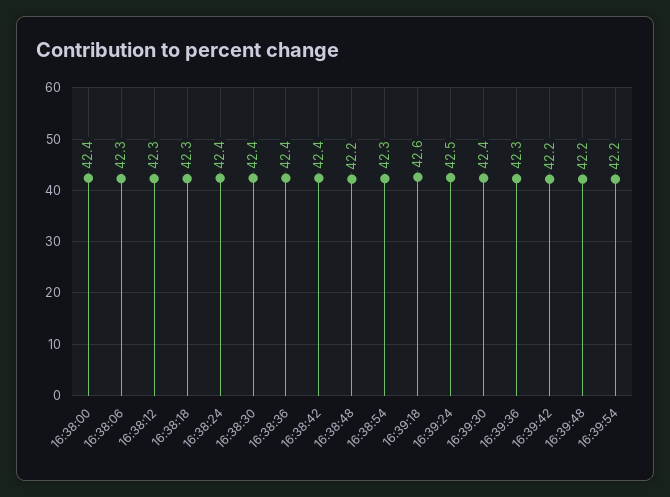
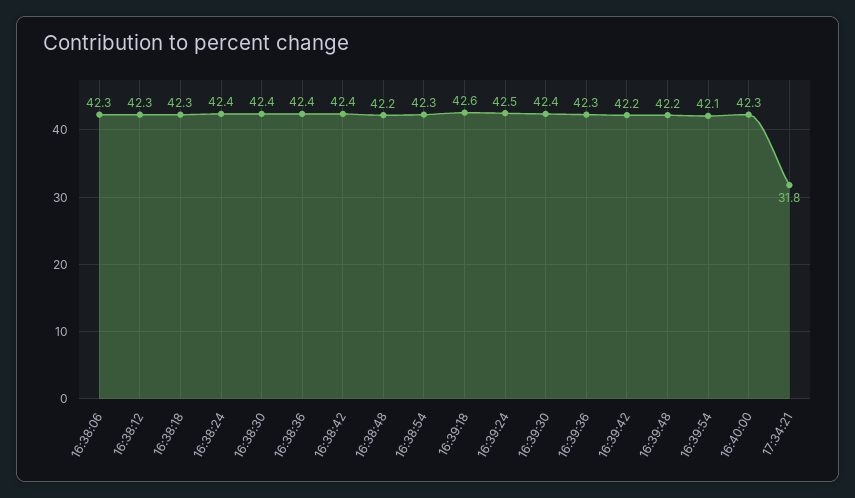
16:38:00: 42.4 -> none
16:39:54: 42.2 -> 42.1
16:40:00: none -> 42.3
17:34:21: none -> 31.8

